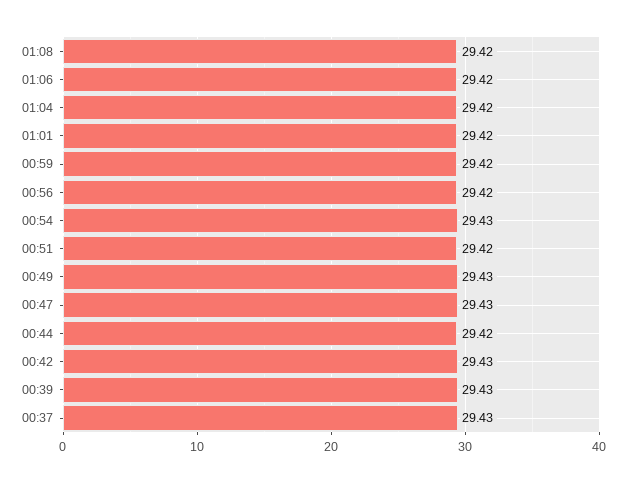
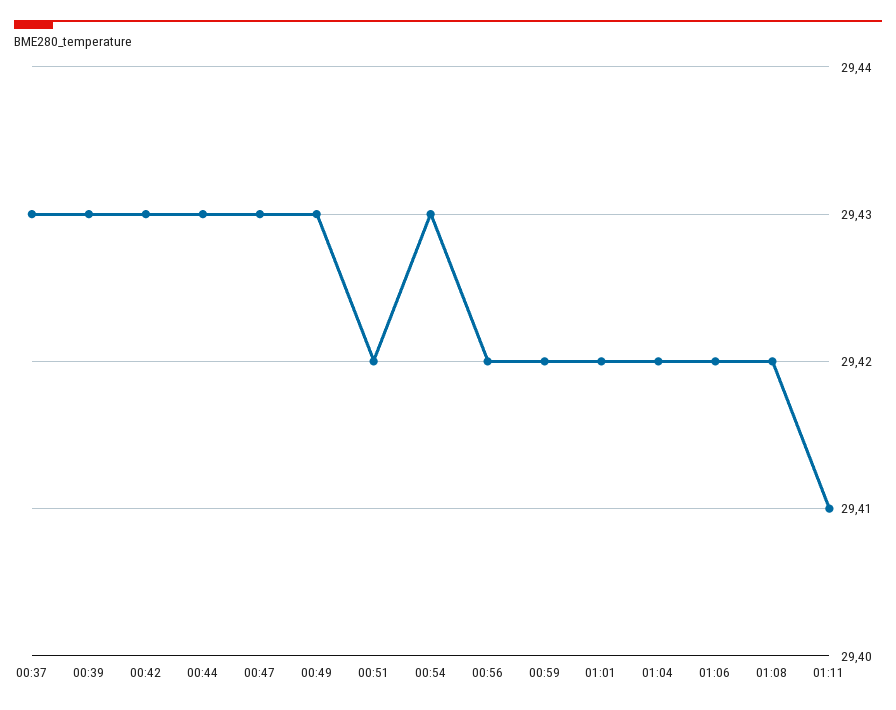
00:44: 29.42 -> 29.43
01:11: none -> 29.41

